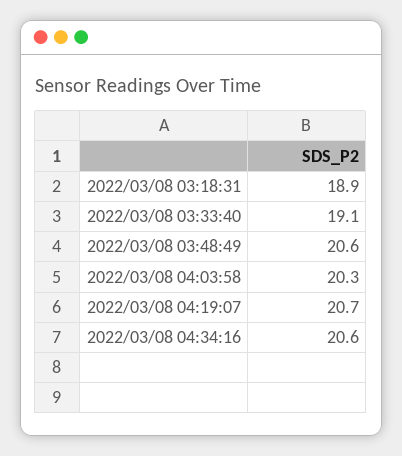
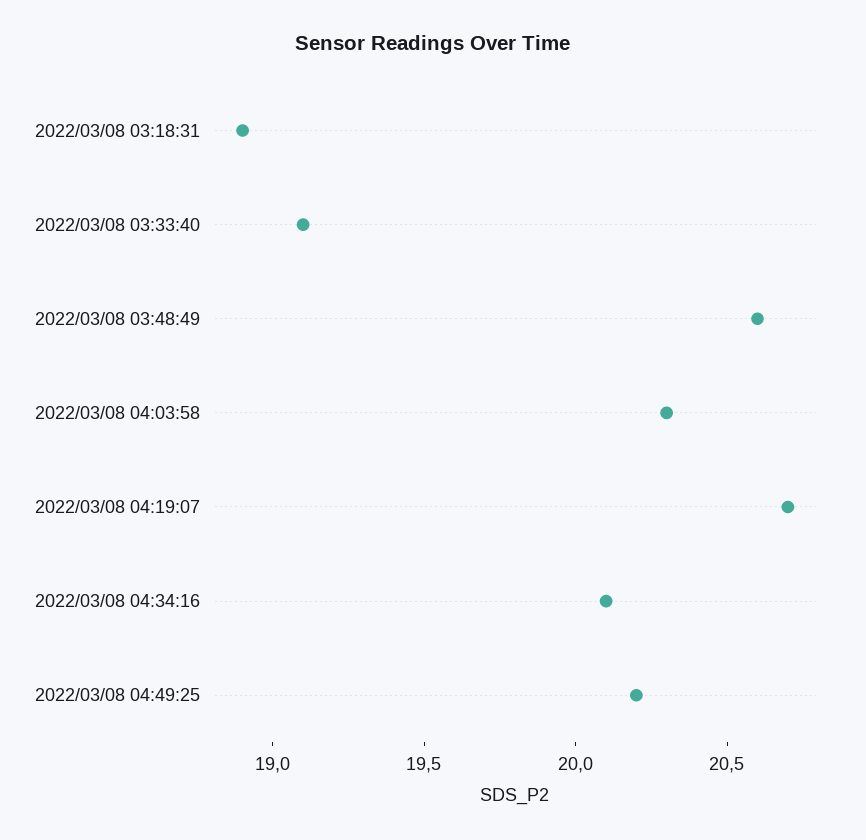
2022/03/08 04:34:16: 20.6 -> 20.1
2022/03/08 04:49:25: none -> 20.2

